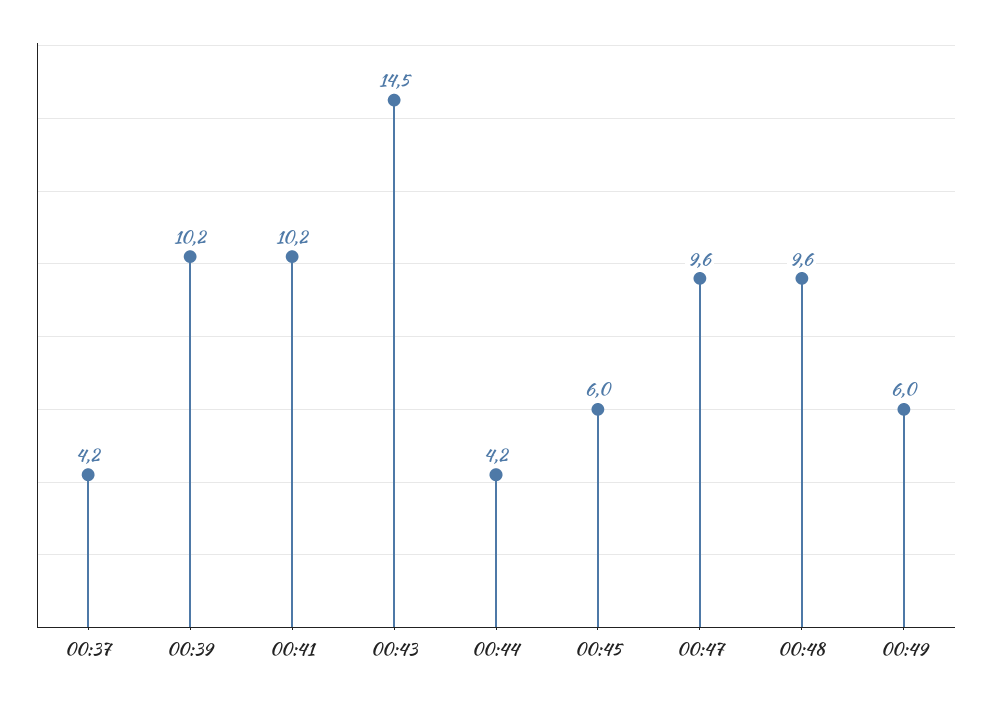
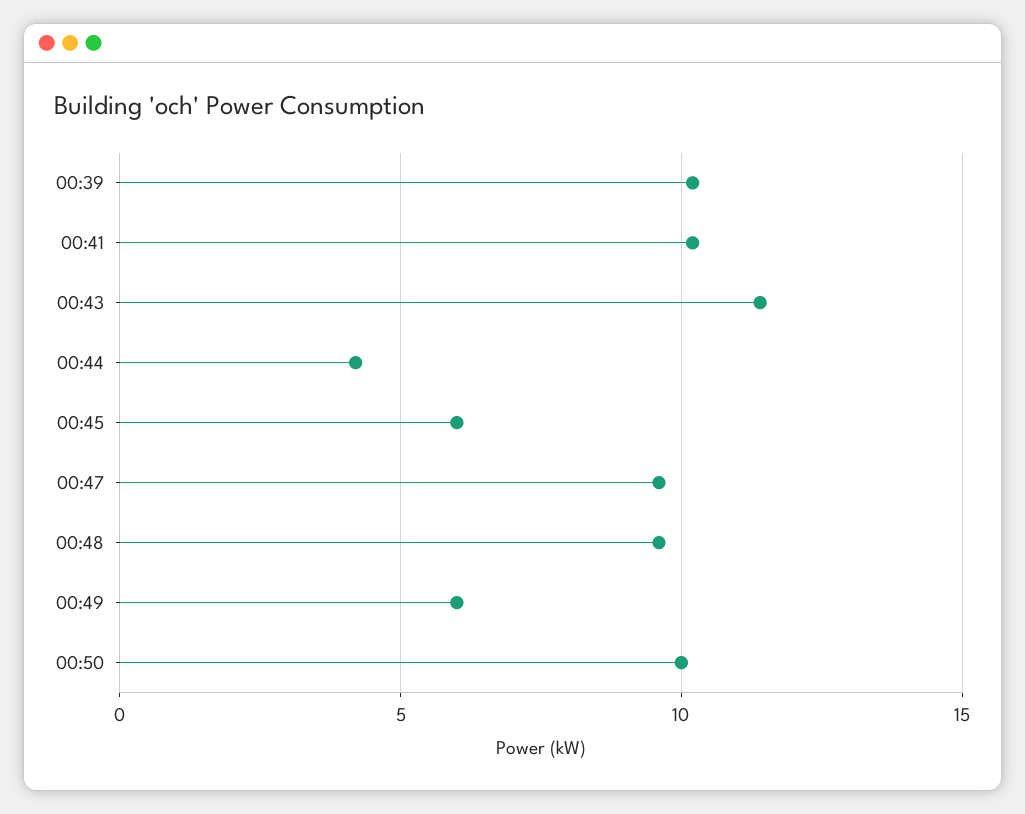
00:37: 4.2 -> none
00:43: 14.5 -> 11.5
00:50: none -> 10

